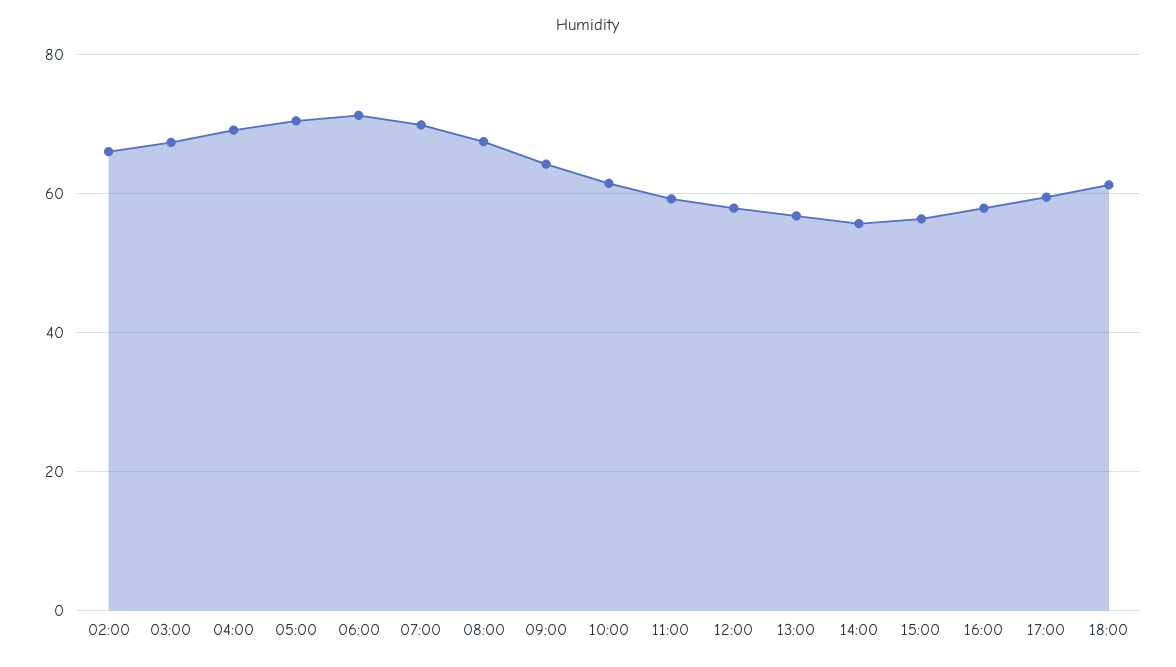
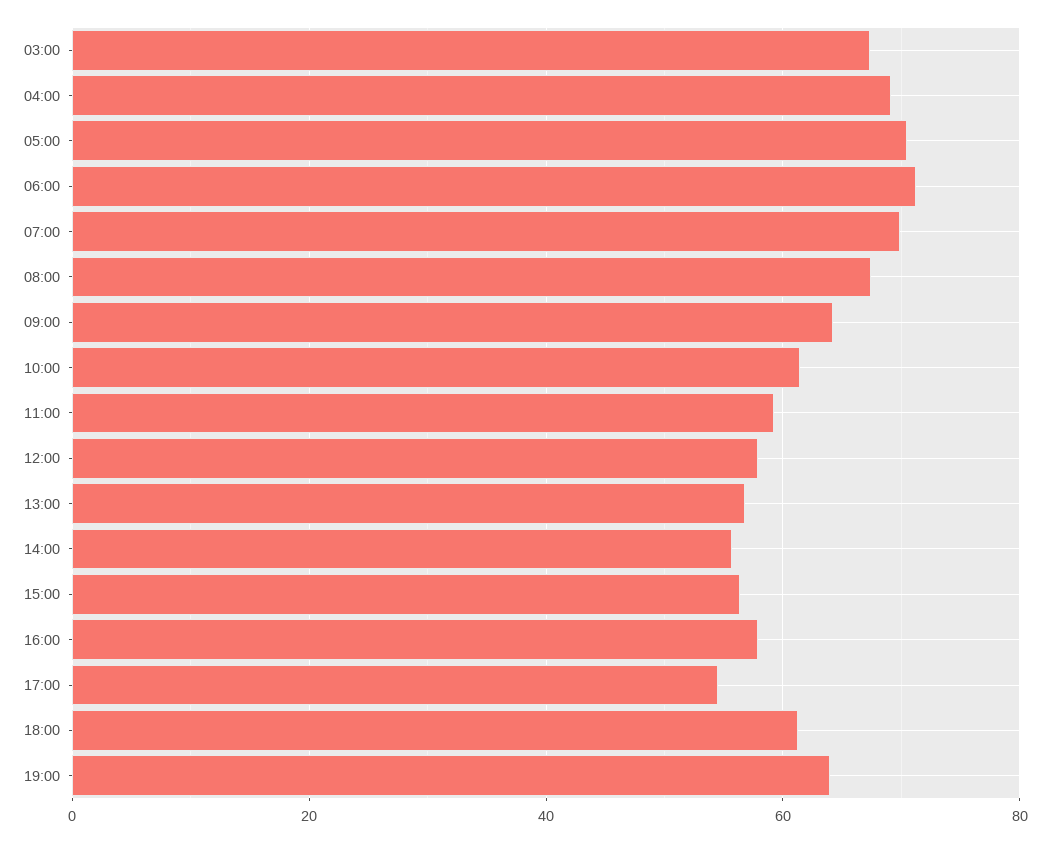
02:00: 66 -> none
17:00: 60 -> 54
19:00: none -> 64

